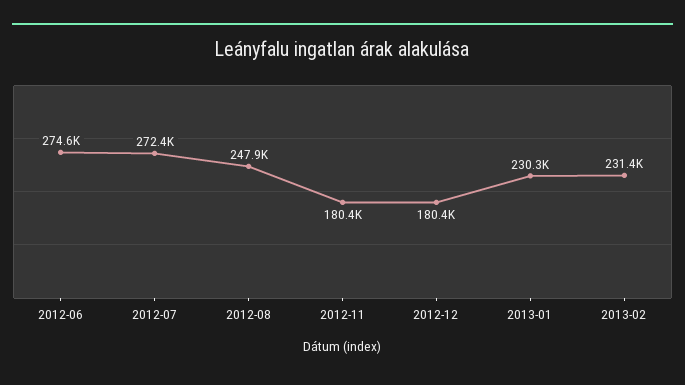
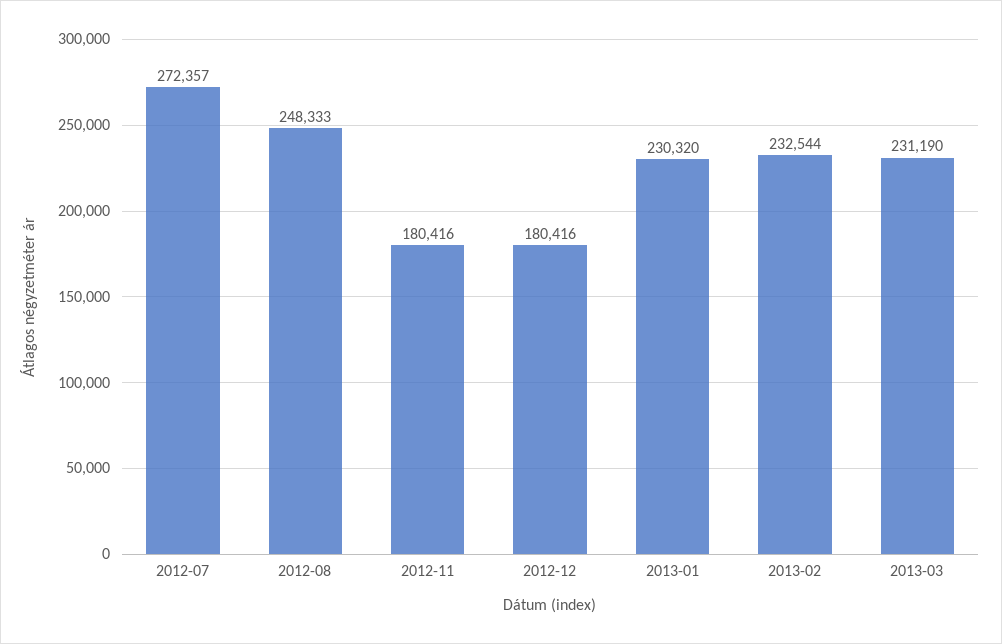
2012-06: 274600 -> none
2012-08: 247900 -> 248333
2013-02: 231400 -> 232544
2013-03: none -> 231190

